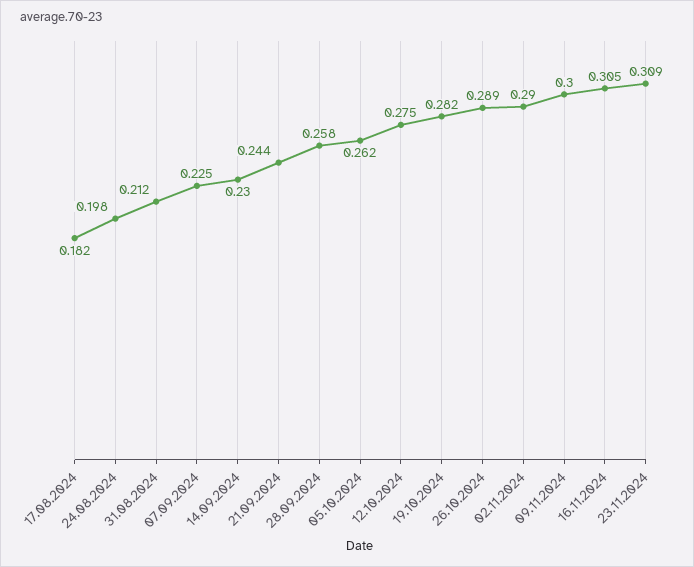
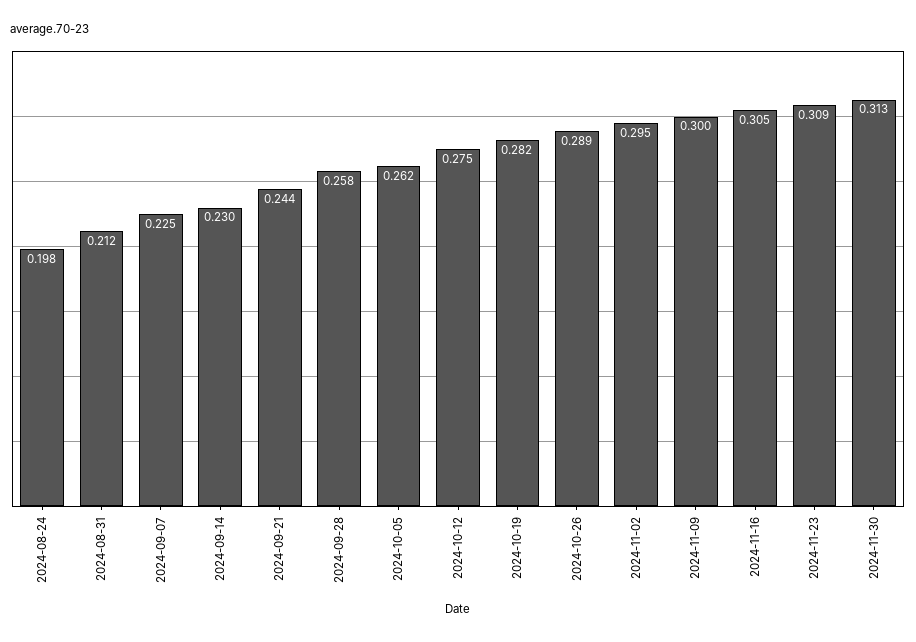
17.08.2024: 0.182 -> none
02.11.2024: 0.29 -> 0.295
2024-11-30: none -> 0.313

